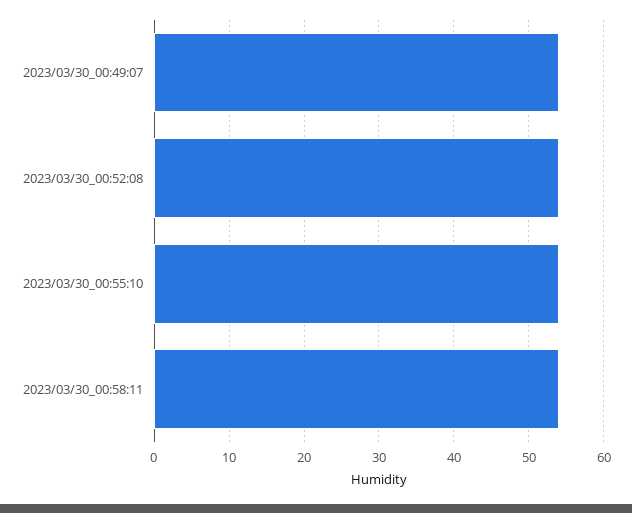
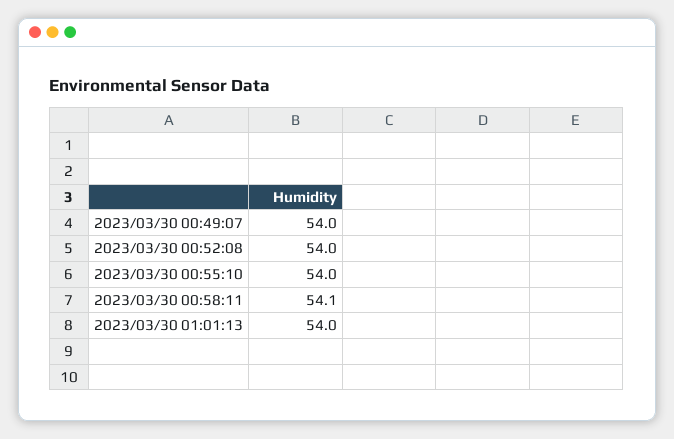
2023/03/30 01:01:13: none -> 54

